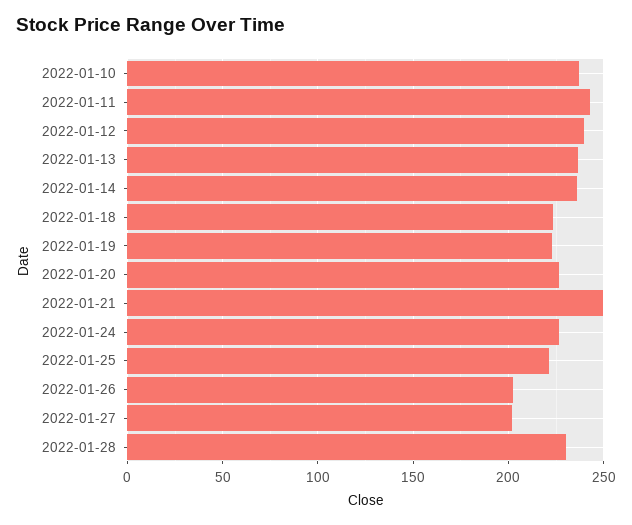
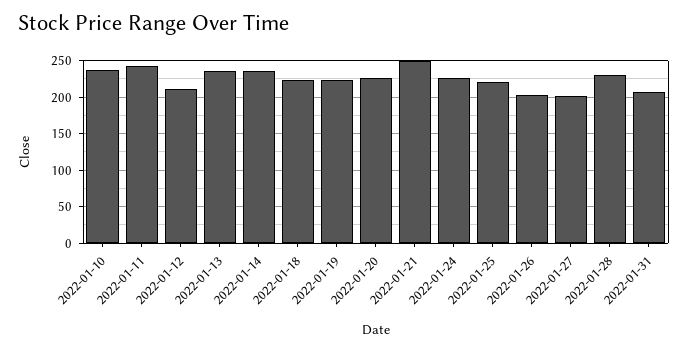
2022-01-12: 240 -> 210
2022-01-31: none -> 210

